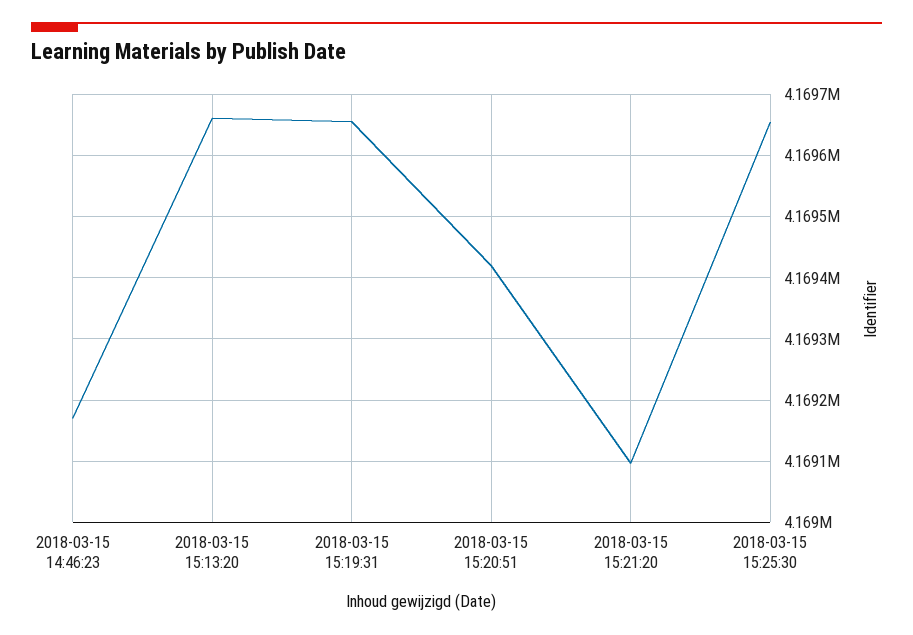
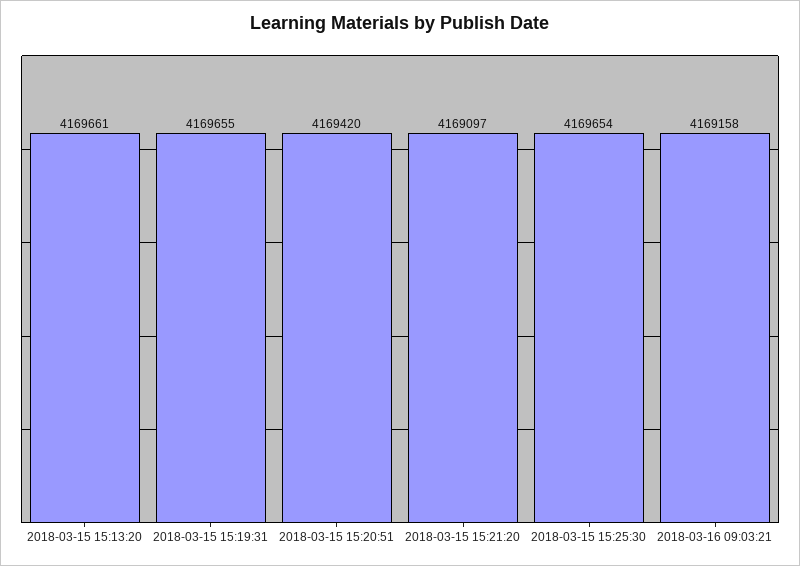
2018-03-15 14:46:23: 4169170 -> none
2018-03-16 09:03:21: none -> 4169158

